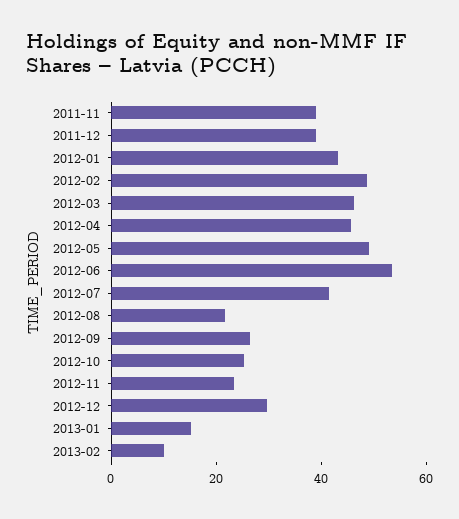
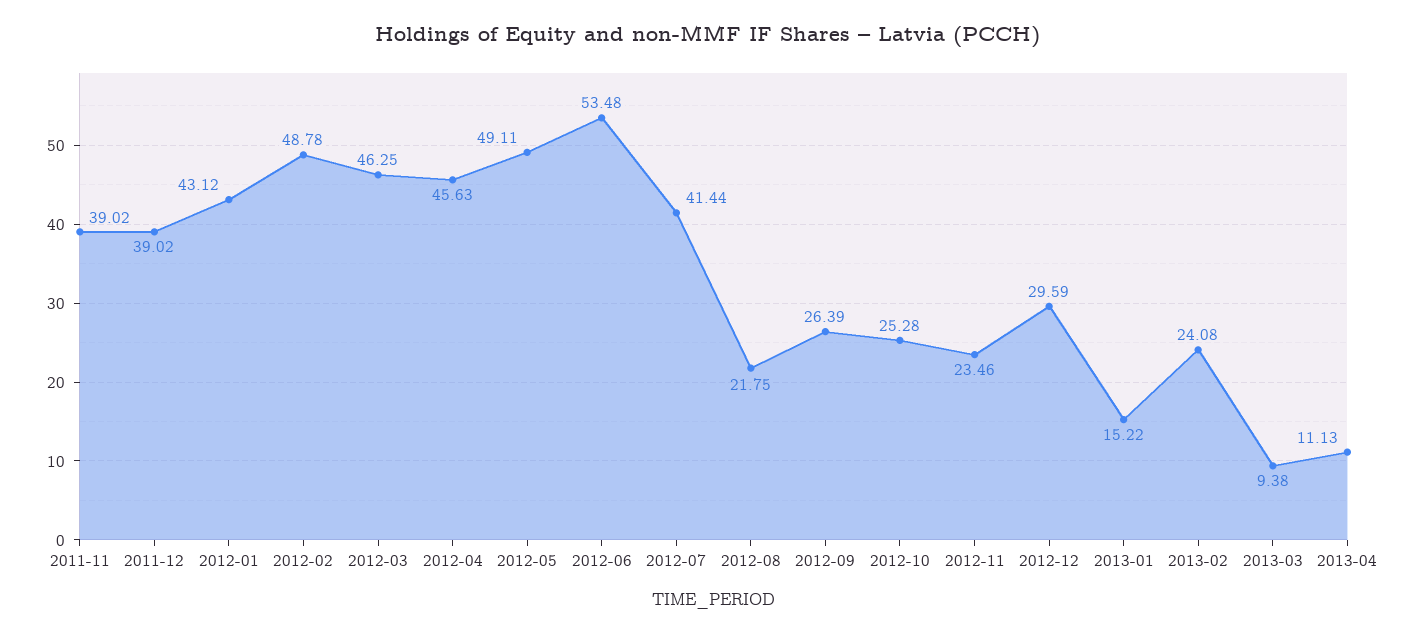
2013-02: 10 -> 24.08
2013-03: none -> 9.38
2013-04: none -> 11.13

